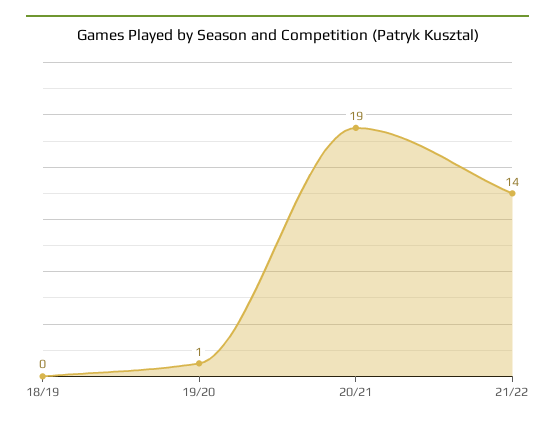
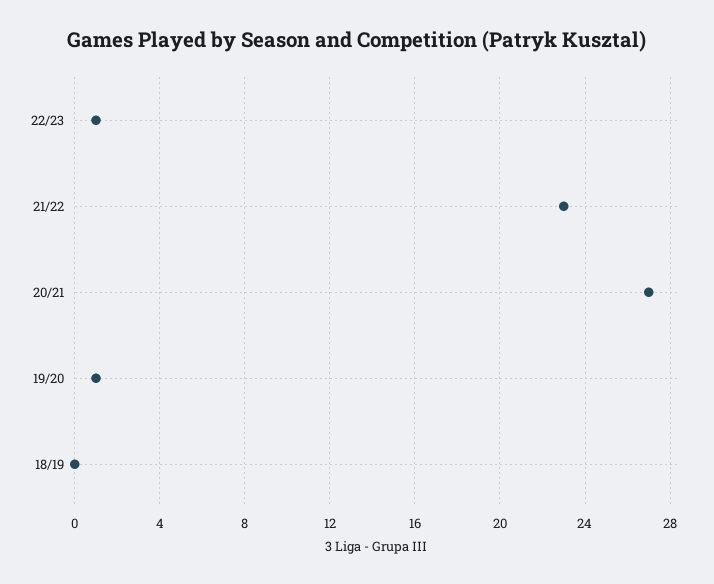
20/21: 19 -> 27
21/22: 14 -> 23
22/23: none -> 1

